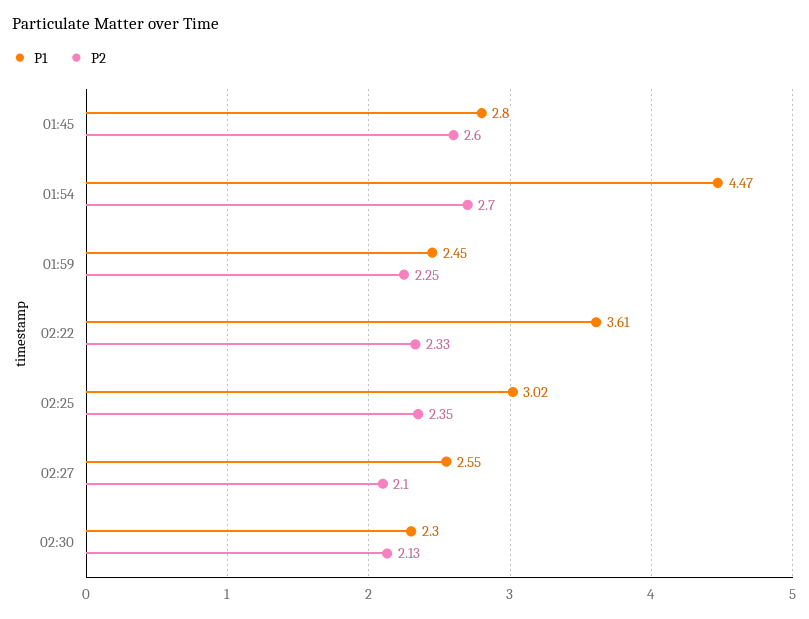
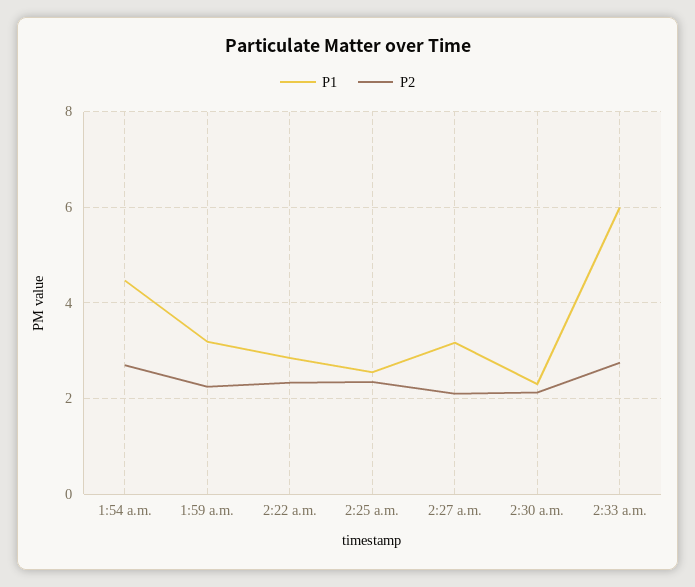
P1, 01:45: 2.8 -> none
P2, 01:45: 2.6 -> none
P1, 01:59: 2.45 -> 3.2
P1, 02:22: 3.61 -> 2.8
P1, 02:25: 3.02 -> 2.6
P1, 02:27: 2.55 -> 3.2
P1, 2:33 a.m.: none -> 6
P2, 2:33 a.m.: none -> 2.8

